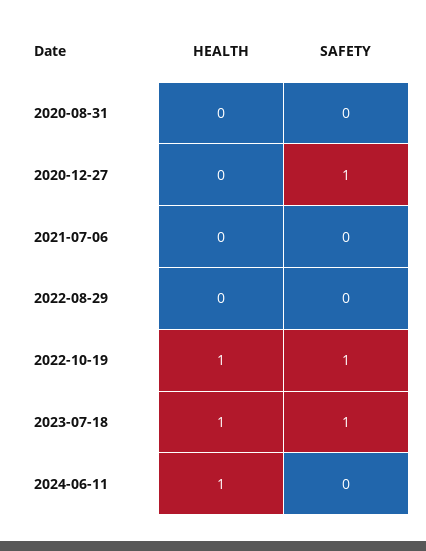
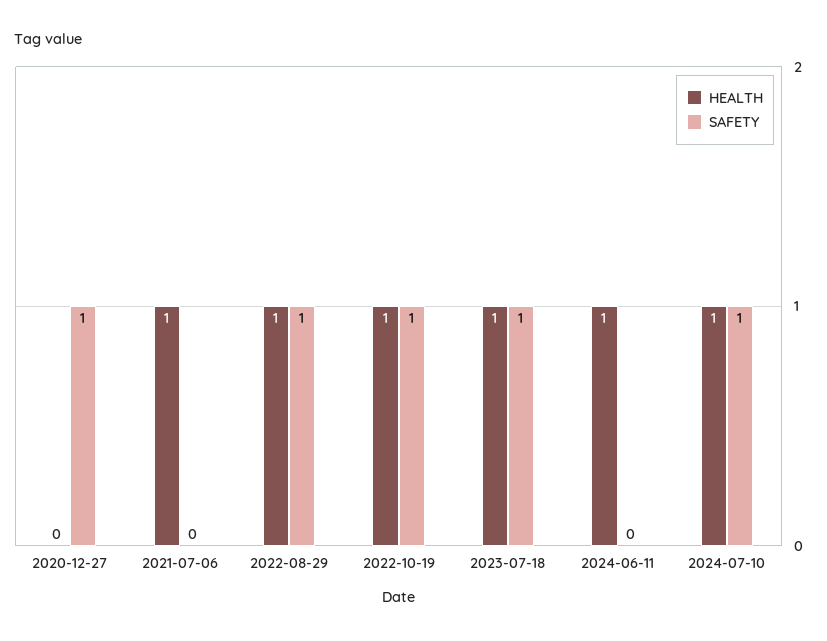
HEALTH, 2020-08-31: 0 -> none
SAFETY, 2020-08-31: 0 -> none
HEALTH, 2021-07-06: 0 -> 1
HEALTH, 2022-08-29: 0 -> 1
SAFETY, 2022-08-29: 0 -> 1
HEALTH, 2024-07-10: none -> 1
SAFETY, 2024-07-10: none -> 1

